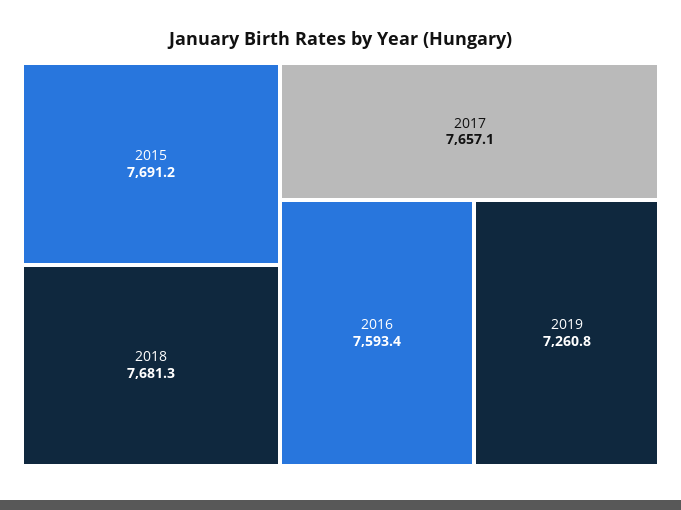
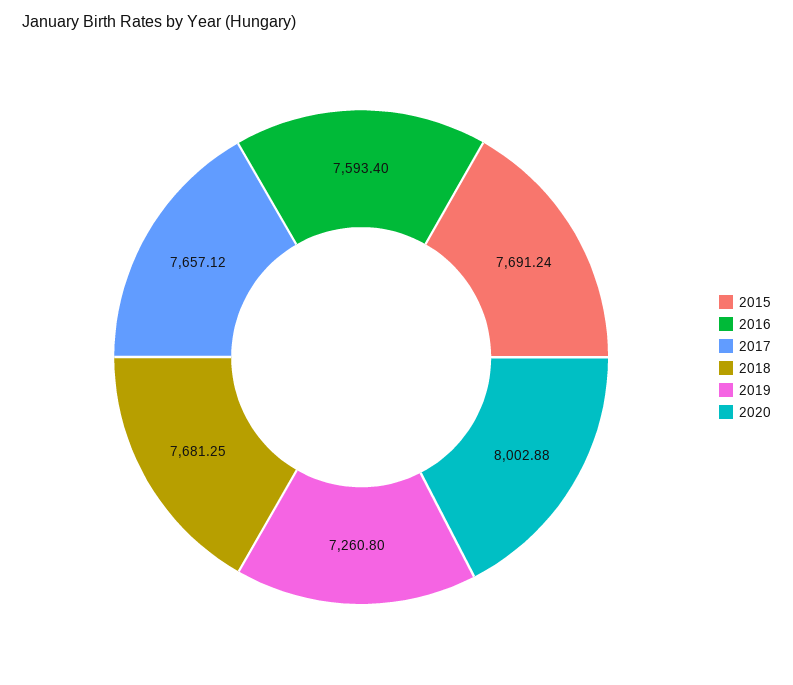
2020: none -> 8002.88

